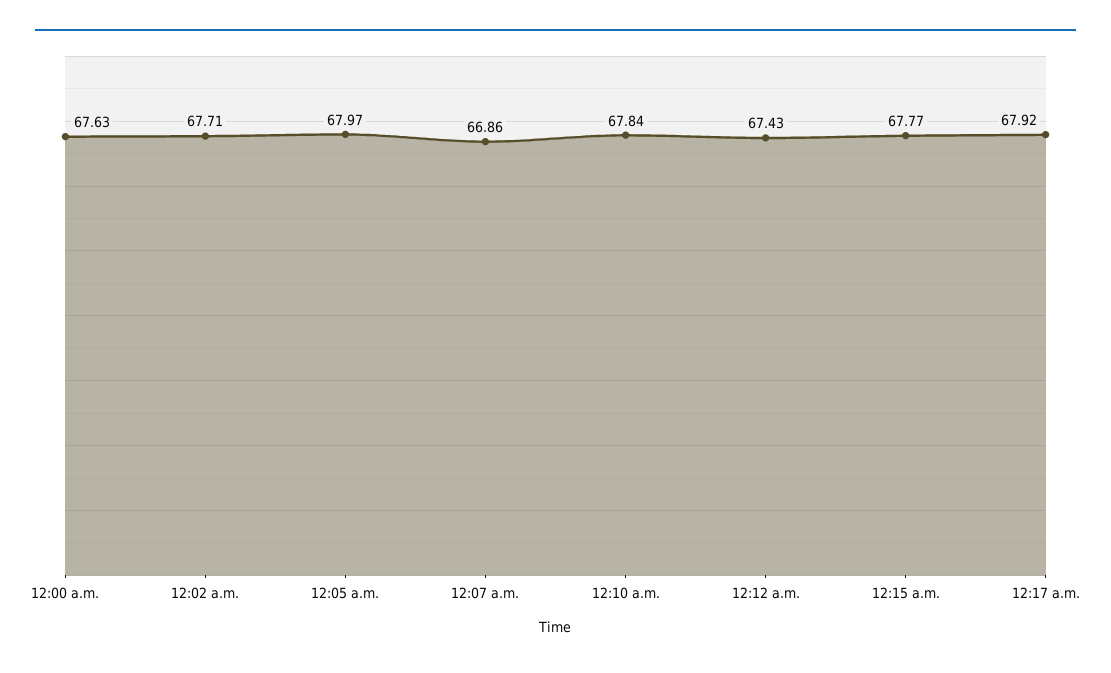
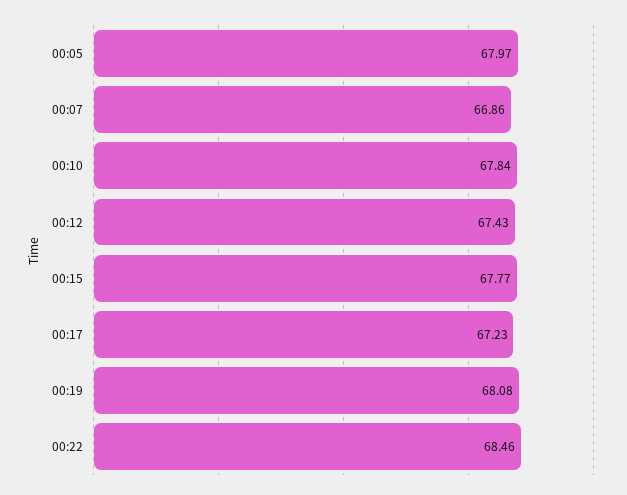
12:00 a.m.: 67.63 -> none
12:02 a.m.: 67.71 -> none
12:17 a.m.: 67.92 -> 67.23
00:19: none -> 68.08
00:22: none -> 68.46

